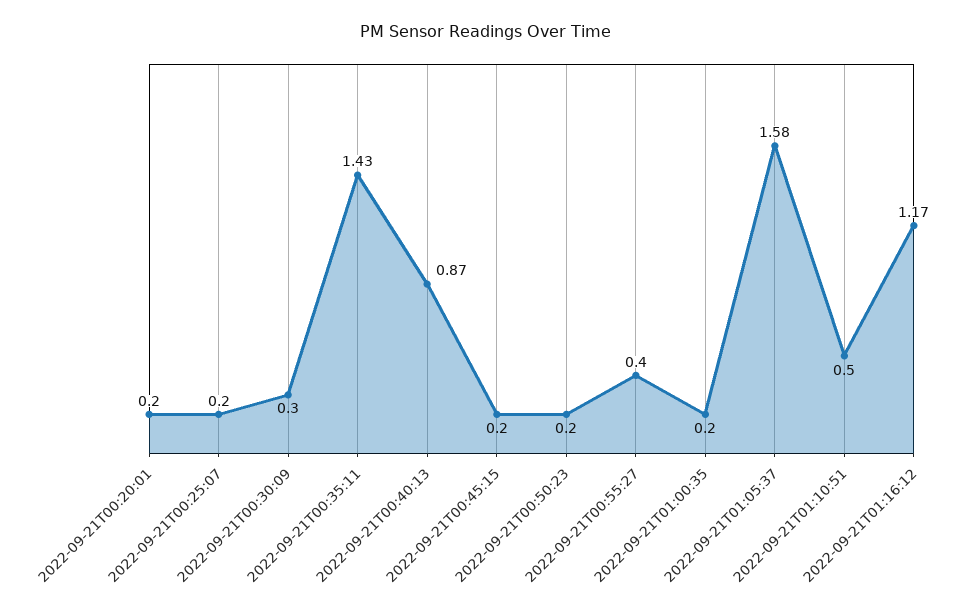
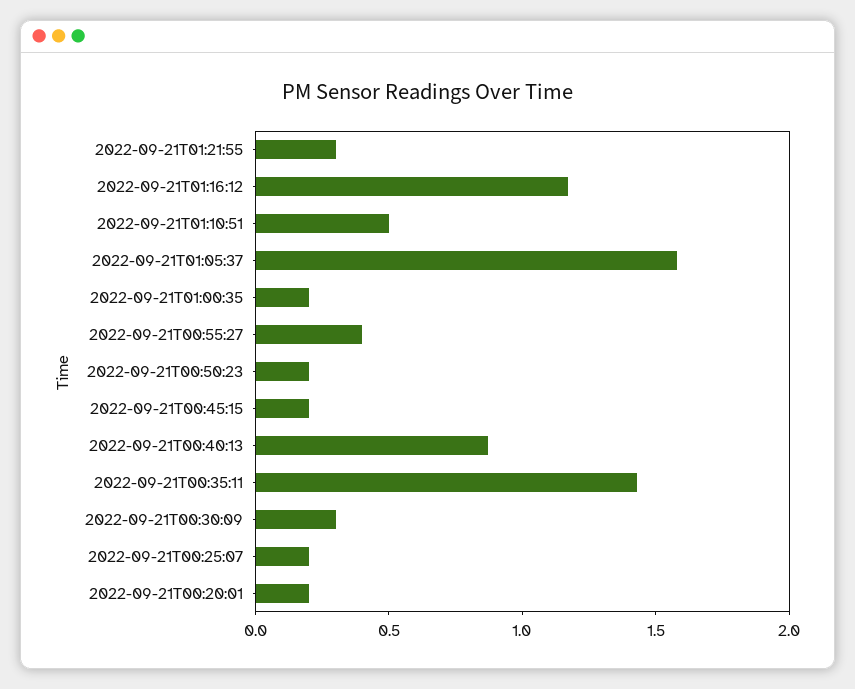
2022-09-21T01:21:55: none -> 0.3

